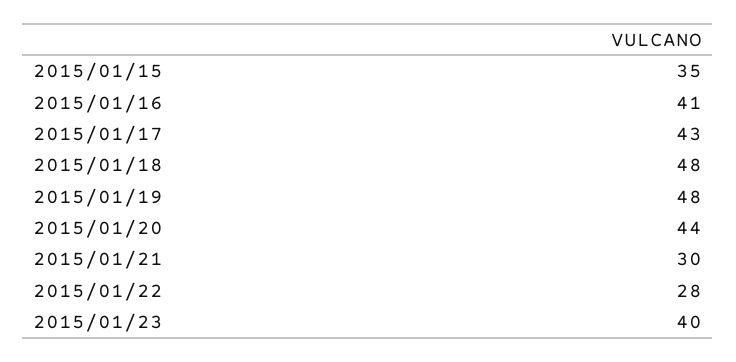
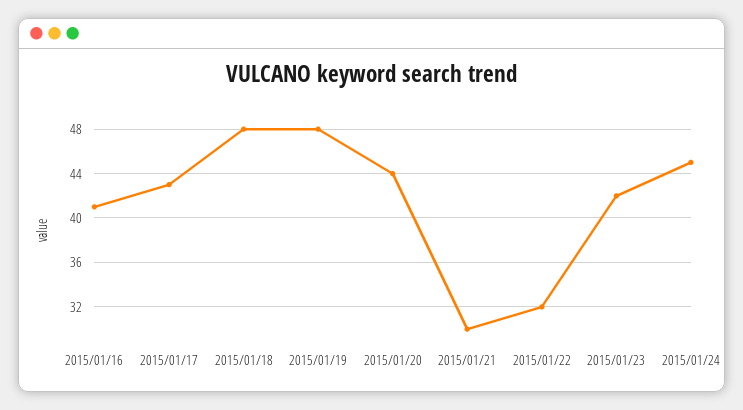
2015/01/15: 35 -> none
2015/01/22: 28 -> 32
2015/01/23: 40 -> 42
2015/01/24: none -> 45

